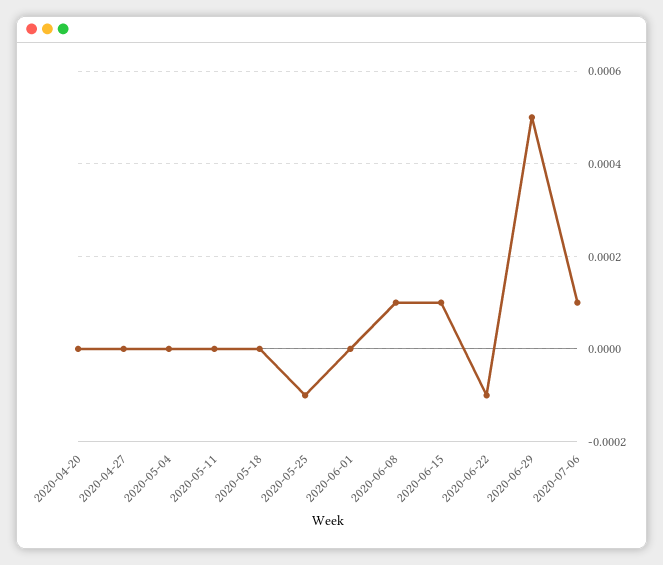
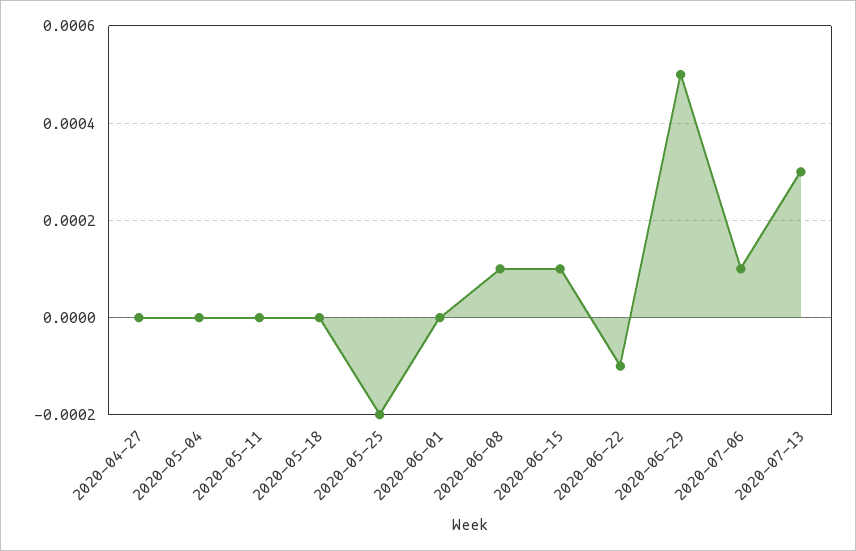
2020-04-20: 0 -> none
2020-05-25: -0.0001 -> -0.0002
2020-07-13: none -> 0.0003

